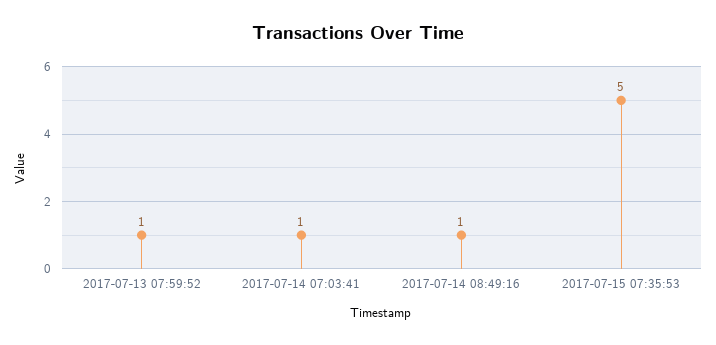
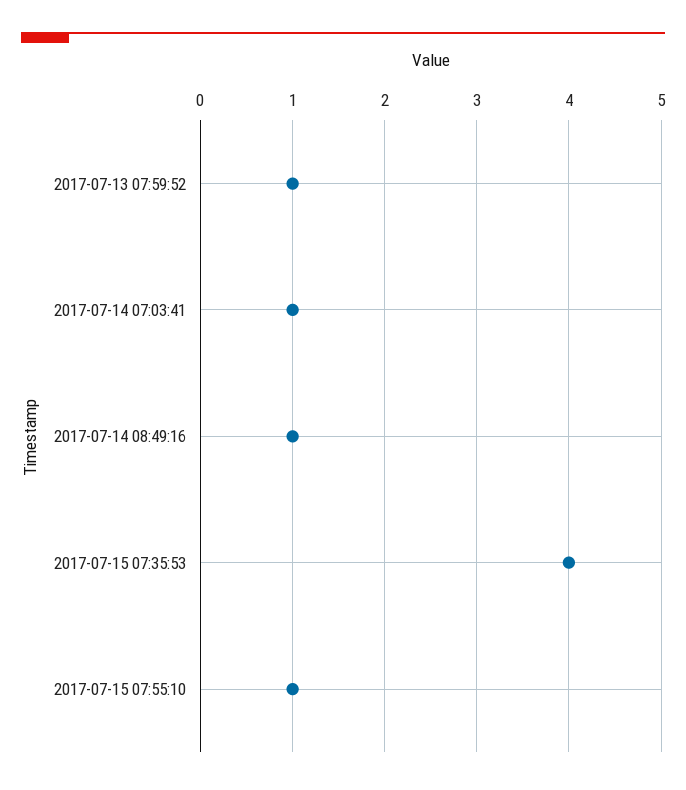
2017-07-15 07:35:53: 5 -> 4
2017-07-15 07:55:10: none -> 1

